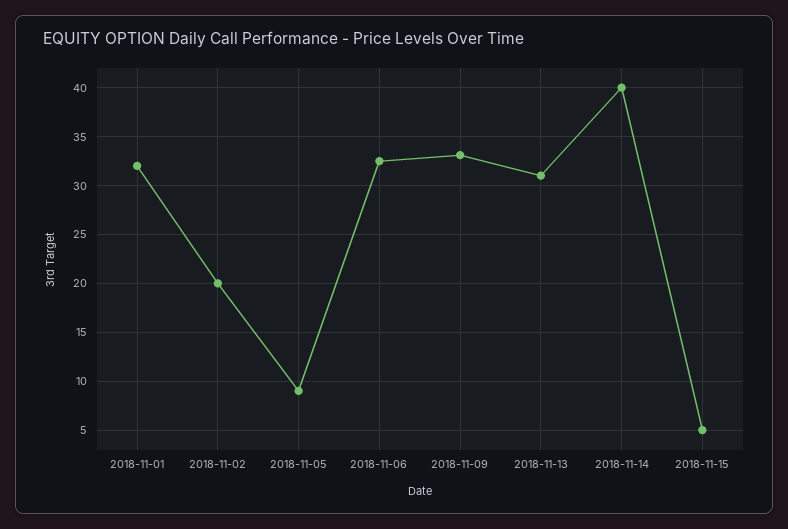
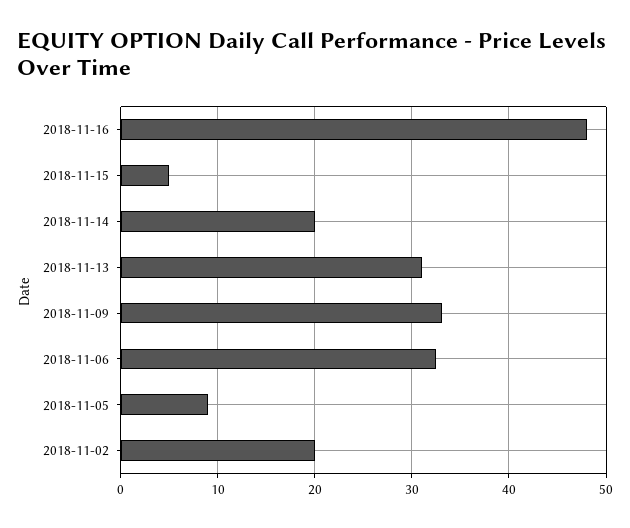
2018-11-01: 32 -> none
2018-11-14: 40 -> 20
2018-11-16: none -> 48

